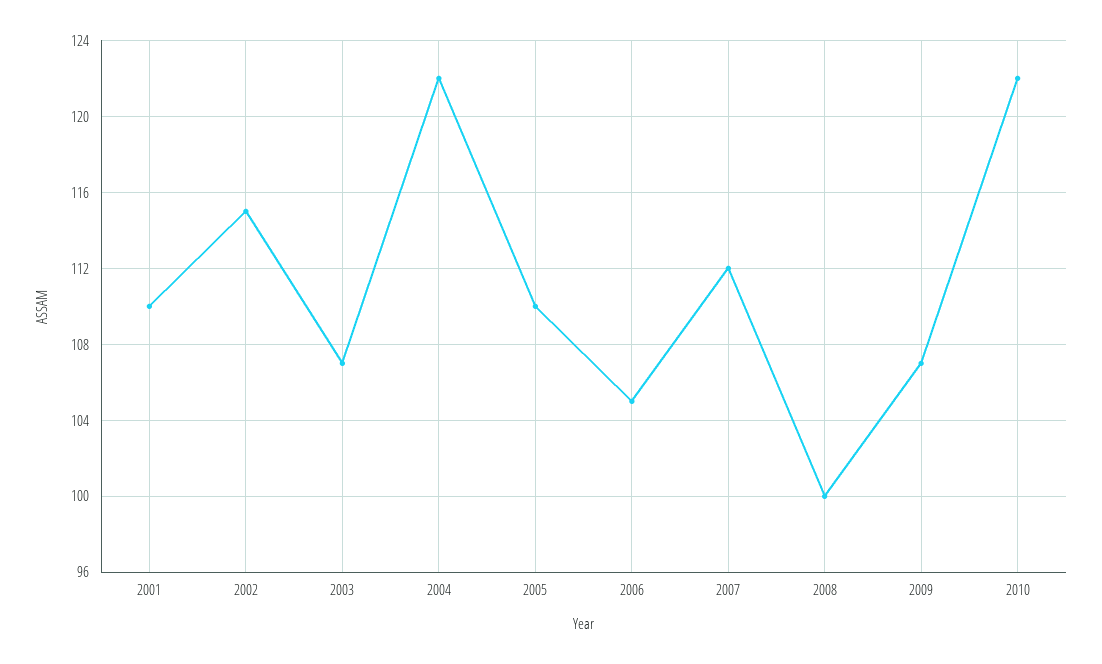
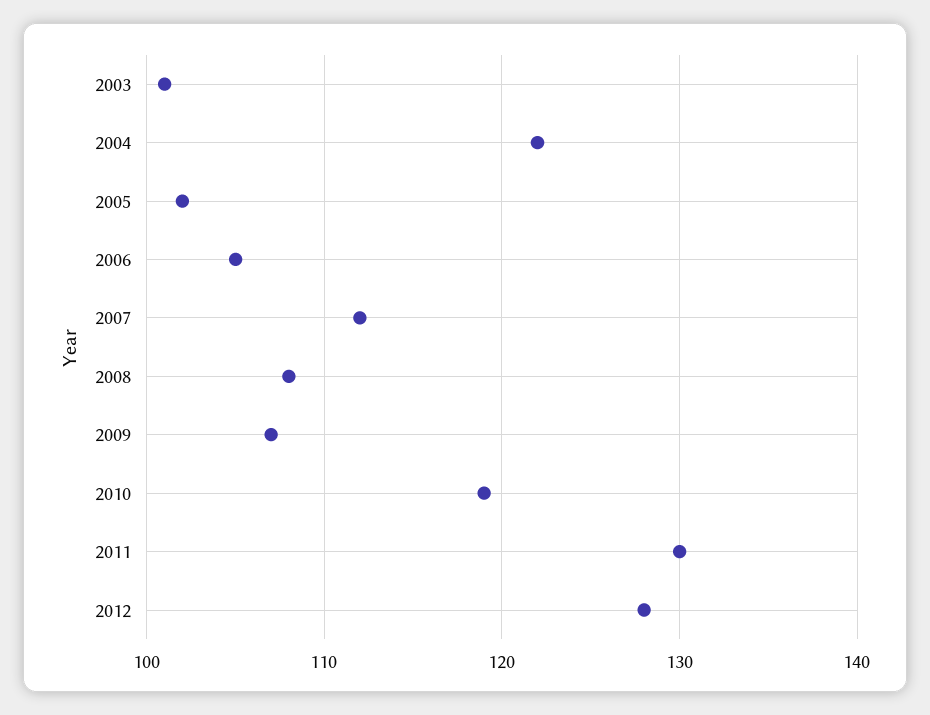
2001: 110 -> none
2002: 115 -> none
2003: 107 -> 101
2005: 110 -> 102
2008: 100 -> 108
2010: 122 -> 119
2011: none -> 130
2012: none -> 128

